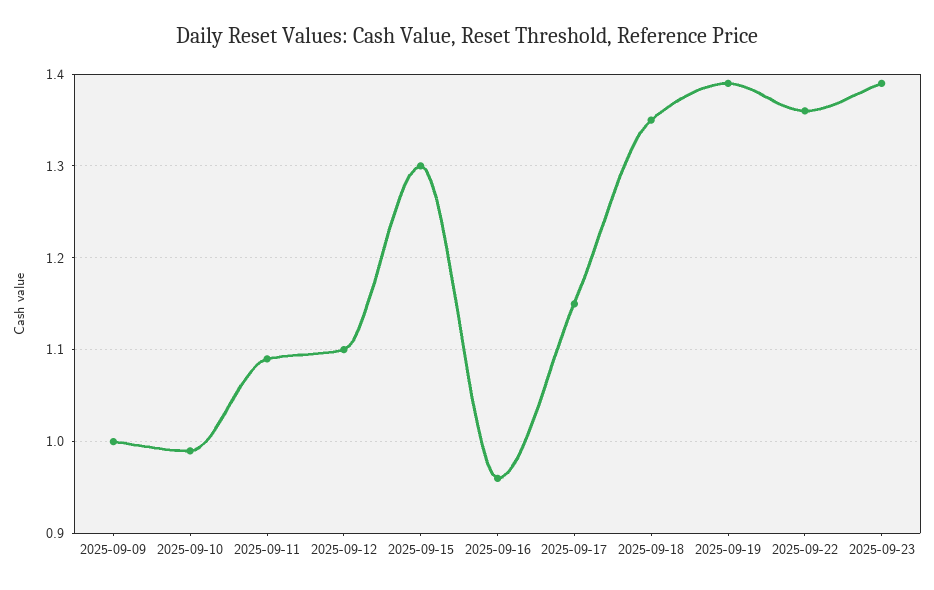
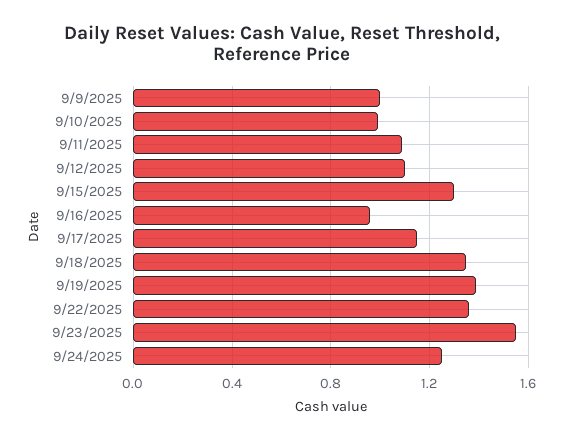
2025-09-23: 1.39 -> 1.55
9/24/2025: none -> 1.25

